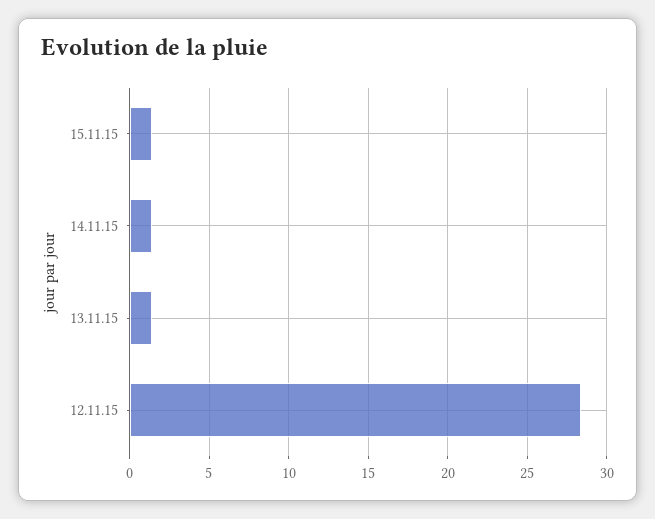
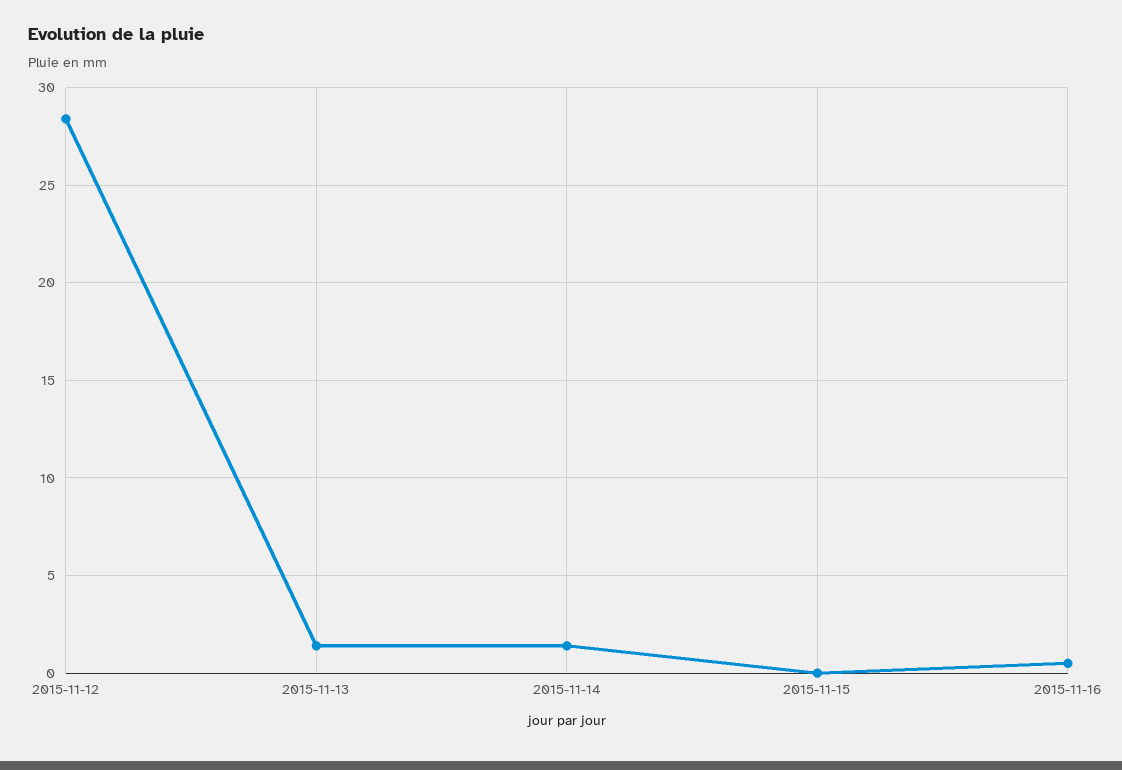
15.11.15: 1.5 -> 0
2015-11-16: none -> 0.5

